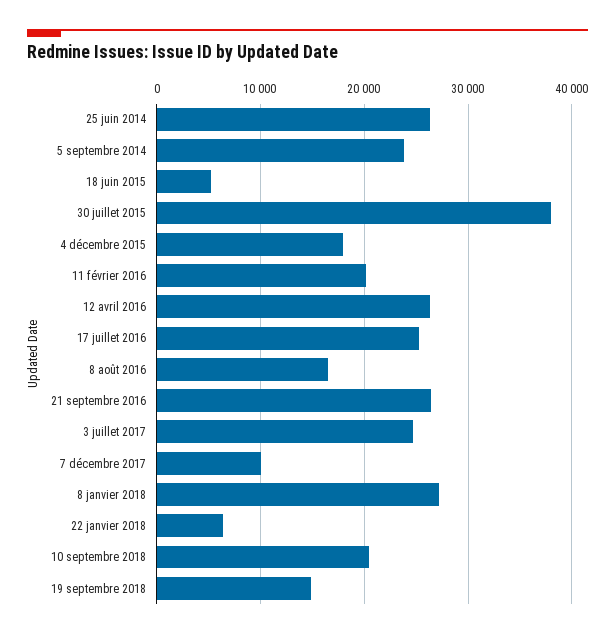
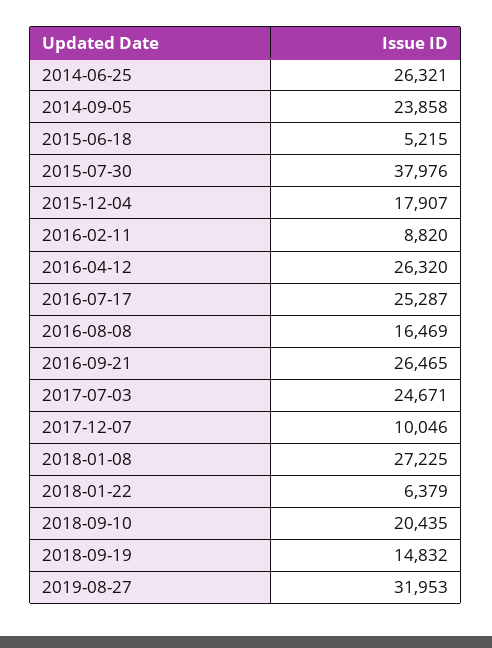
11 février 2016: 20000 -> 8820
2019-08-27: none -> 31953

